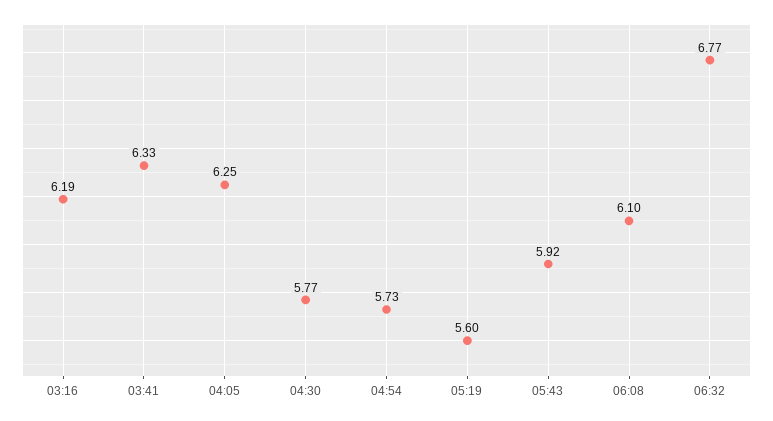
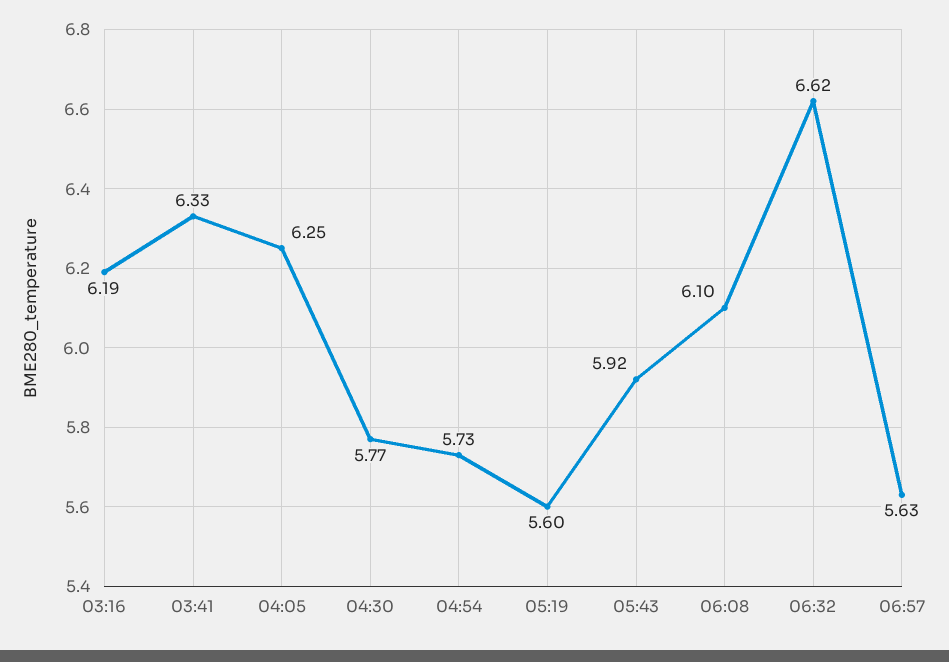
06:32: 6.77 -> 6.62
06:57: none -> 5.63

